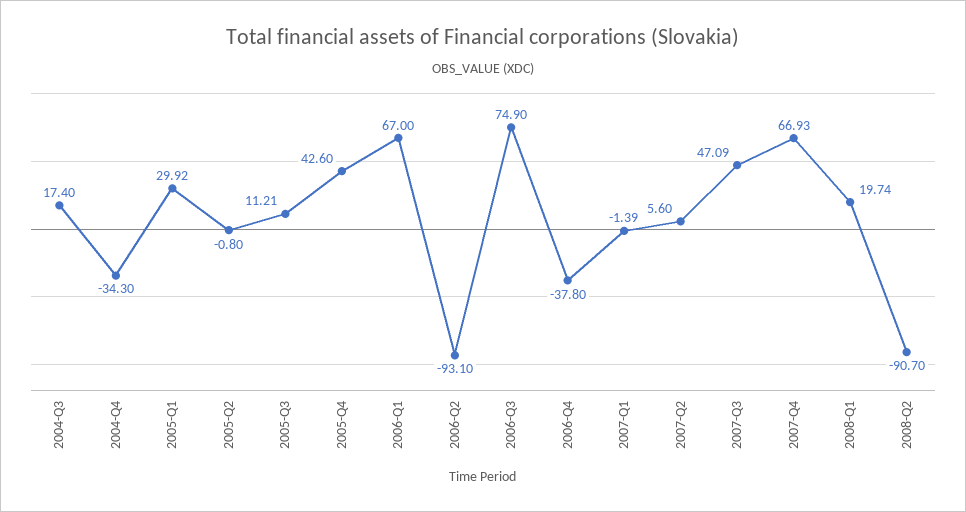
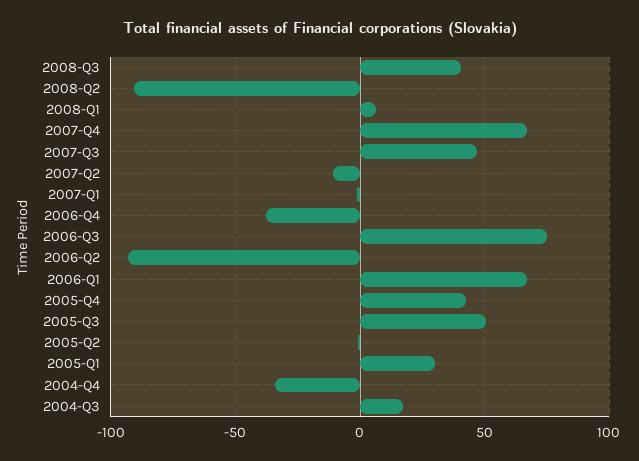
2005-Q3: 11.21 -> 50
2007-Q2: 5.6 -> -10
2008-Q1: 19.74 -> 5
2008-Q3: none -> 40

